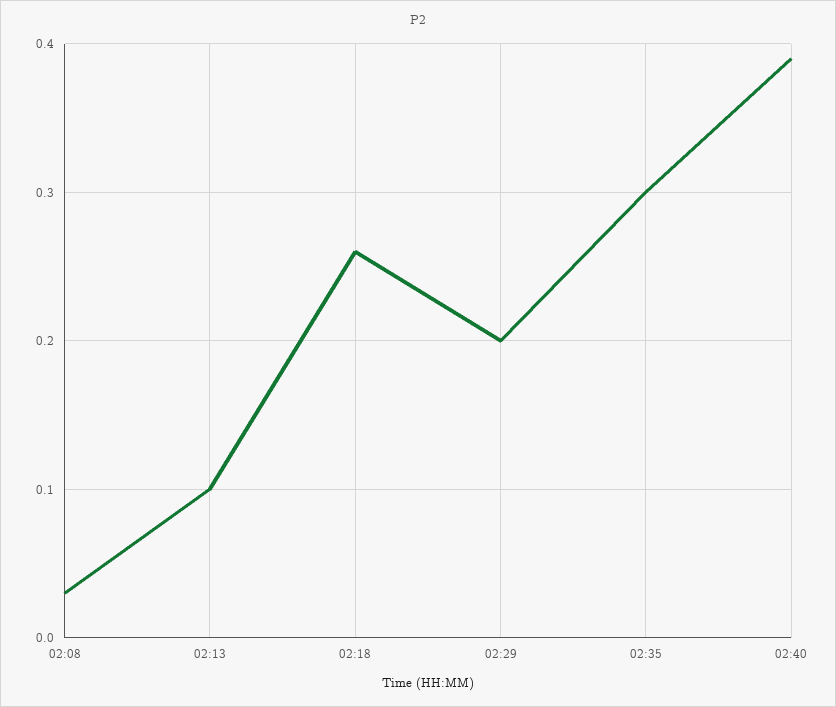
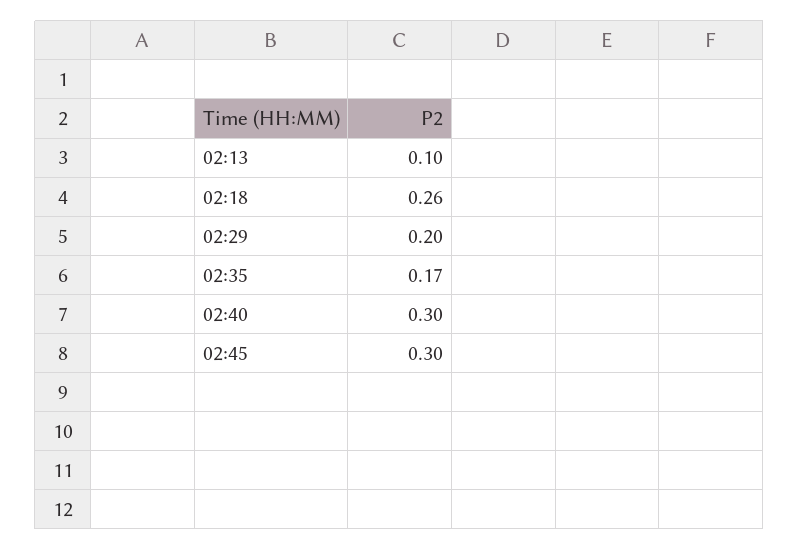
02:08: 0.03 -> none
02:35: 0.3 -> 0.17
02:40: 0.39 -> 0.3
02:45: none -> 0.3

